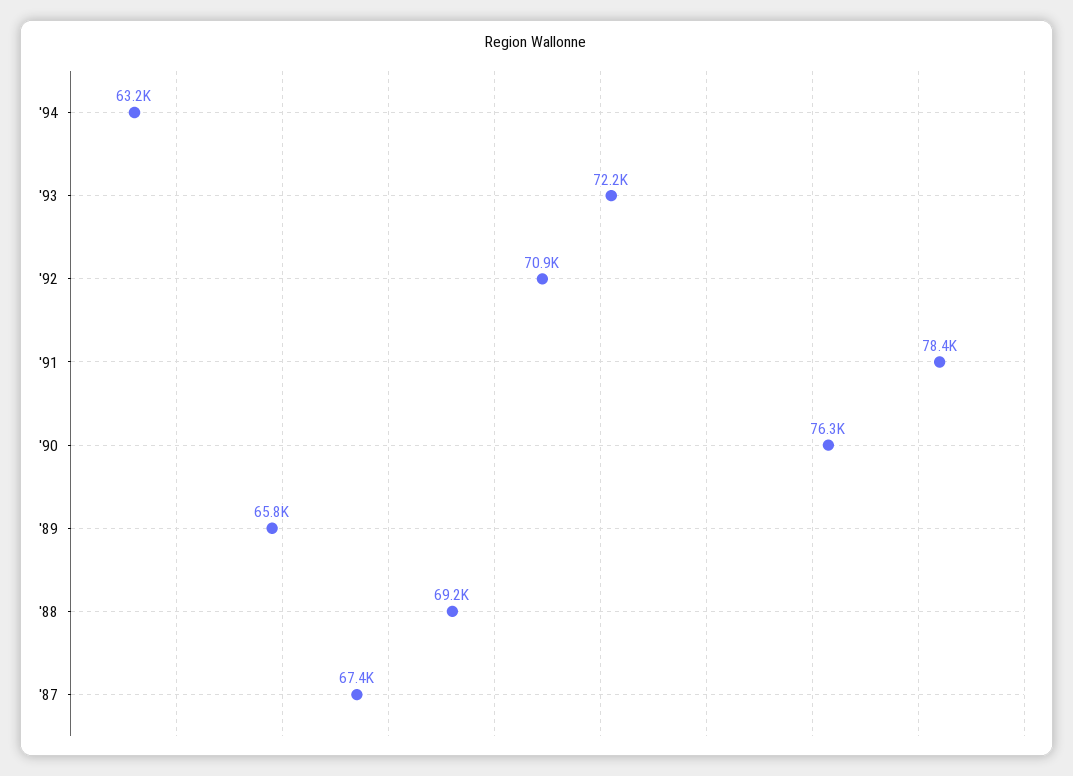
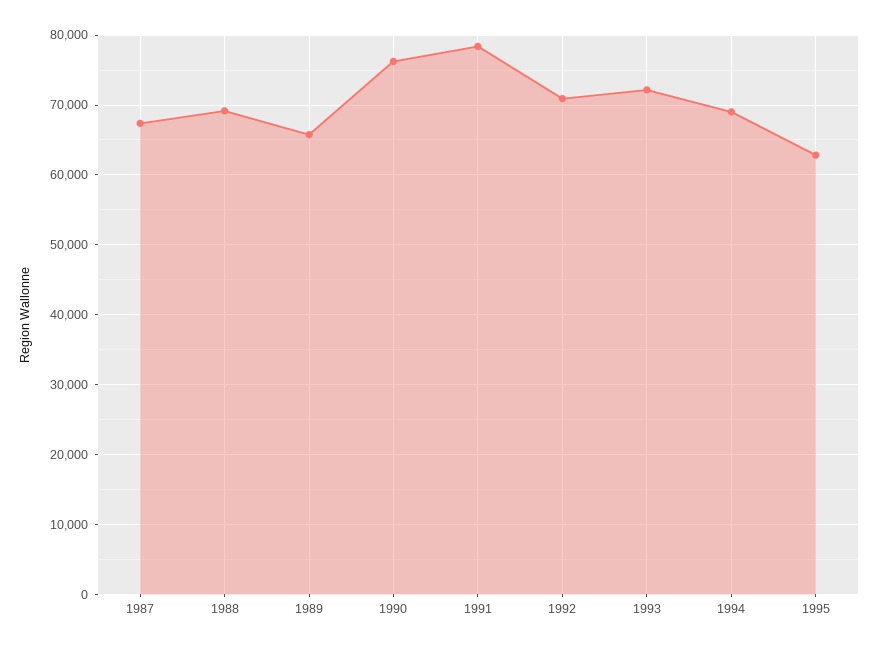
'94: 63200 -> 69000
1995: none -> 63000

